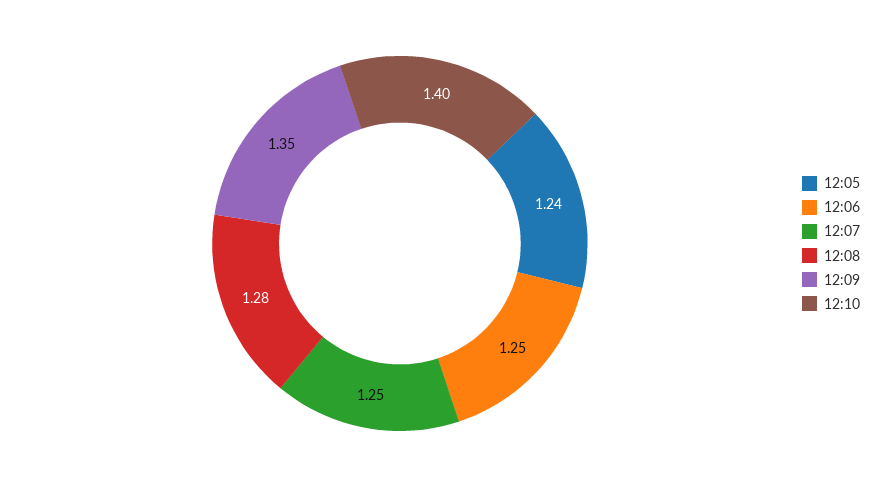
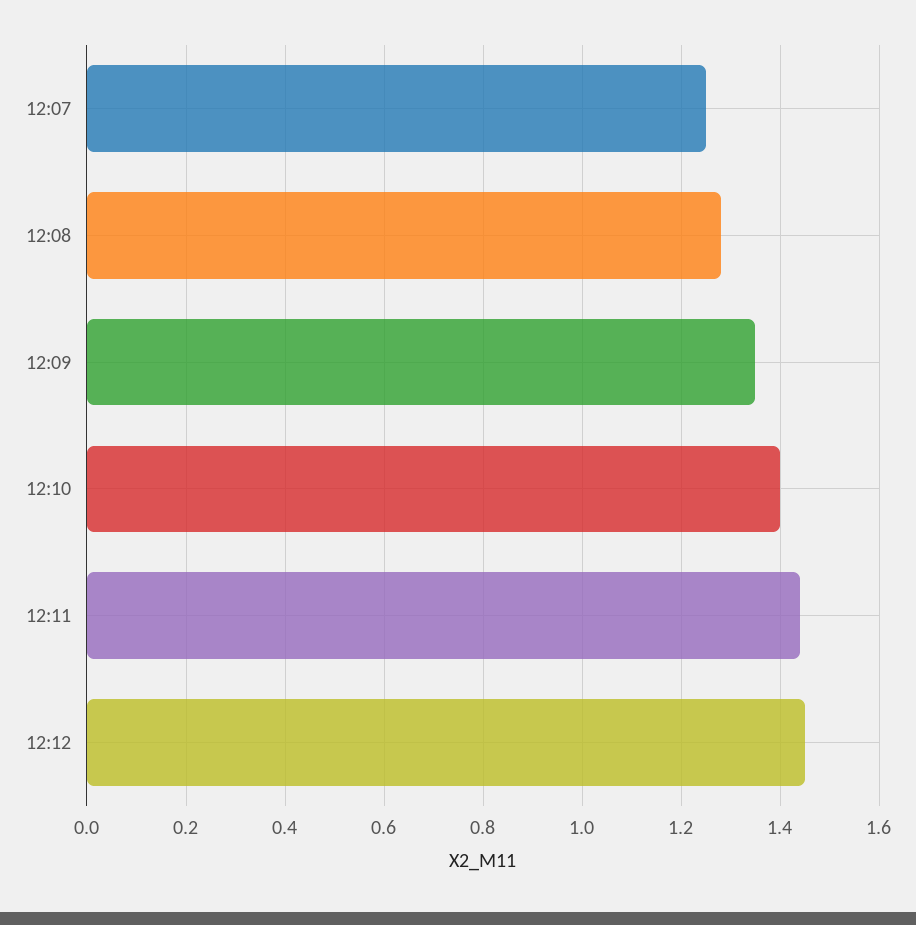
12:05: 1.24 -> none
12:06: 1.25 -> none
12:11: none -> 1.45
12:12: none -> 1.45

